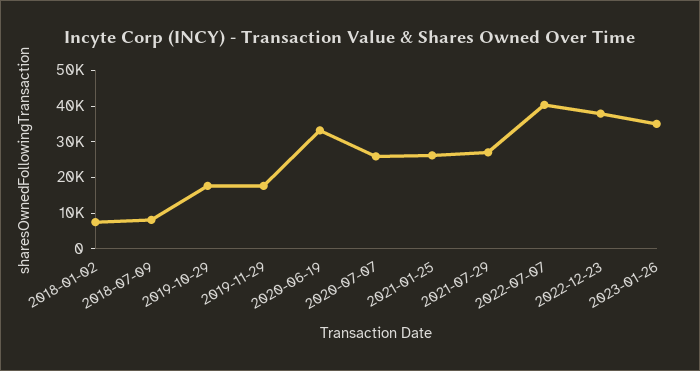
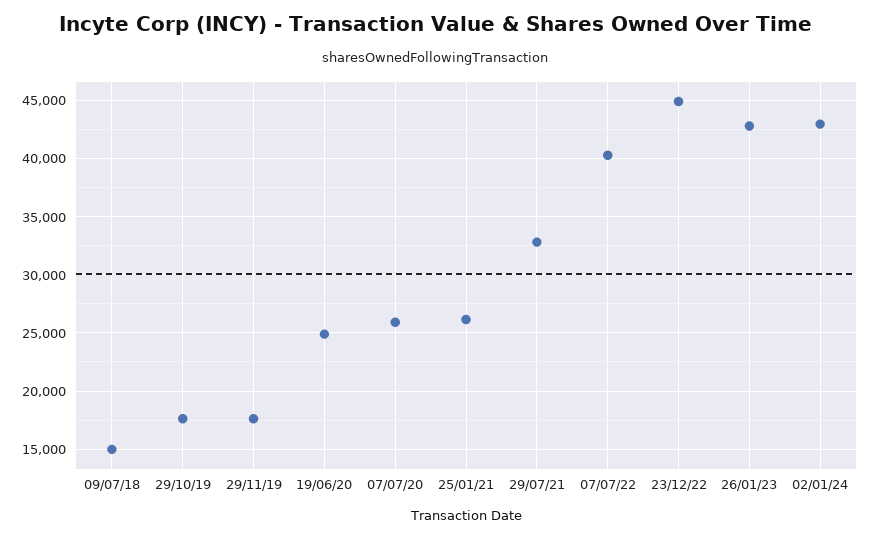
2018-01-02: 7500 -> none
2018-07-09: 7500 -> 15000
2020-06-19: 32500 -> 25000
2021-07-29: 27500 -> 33000
2022-12-23: 37500 -> 45000
2023-01-26: 35000 -> 43000
02/01/24: none -> 43000

